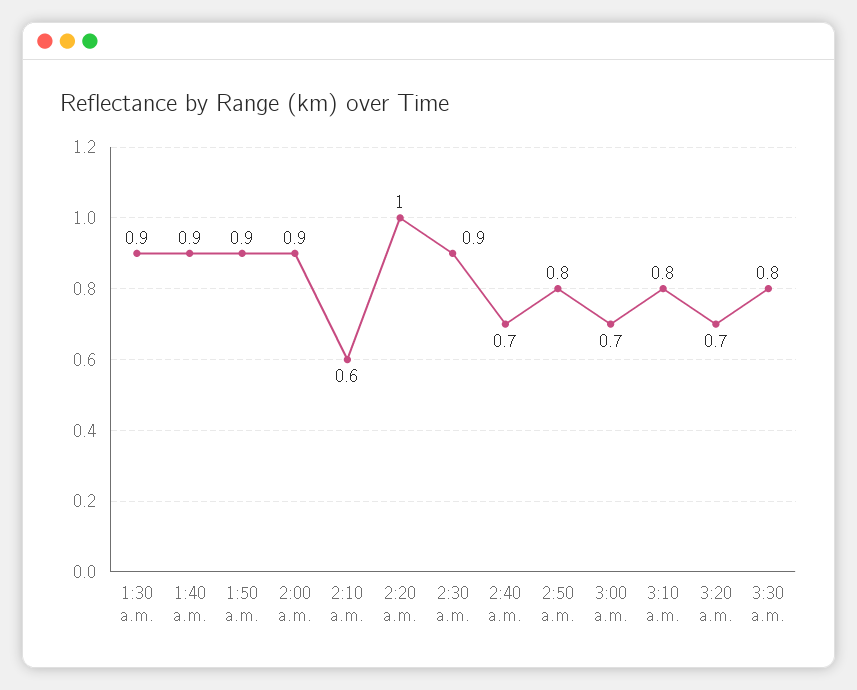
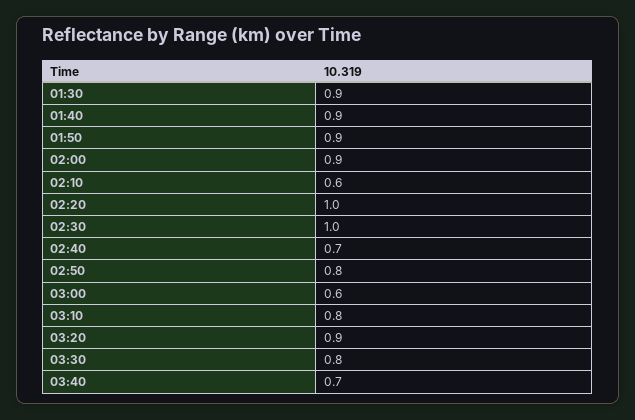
2:30 a.m.: 0.9 -> 1
3:00 a.m.: 0.7 -> 0.6
3:20 a.m.: 0.7 -> 0.9
03:40: none -> 0.7

